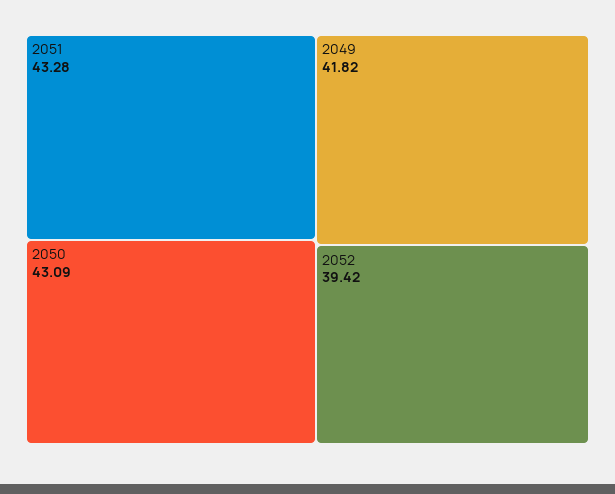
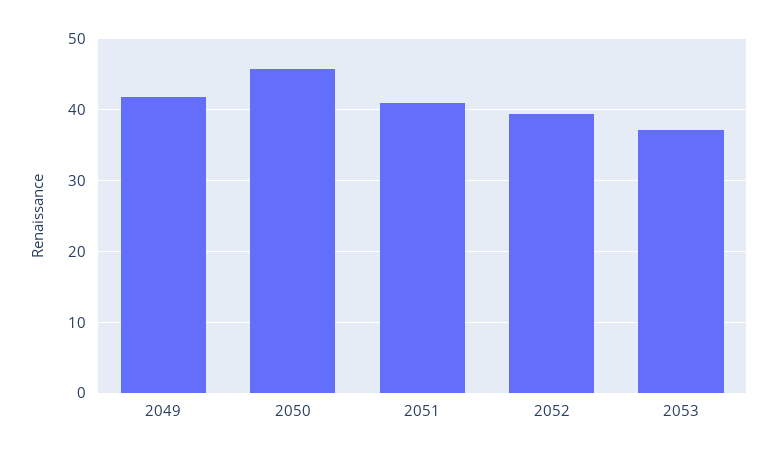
2051: 43.28 -> 41
2050: 43.09 -> 46
2053: none -> 37

